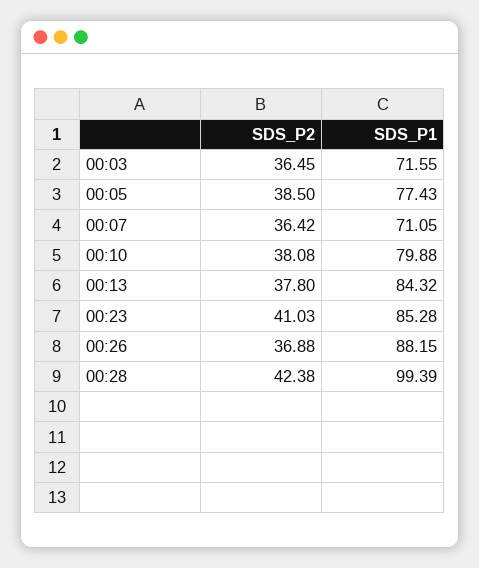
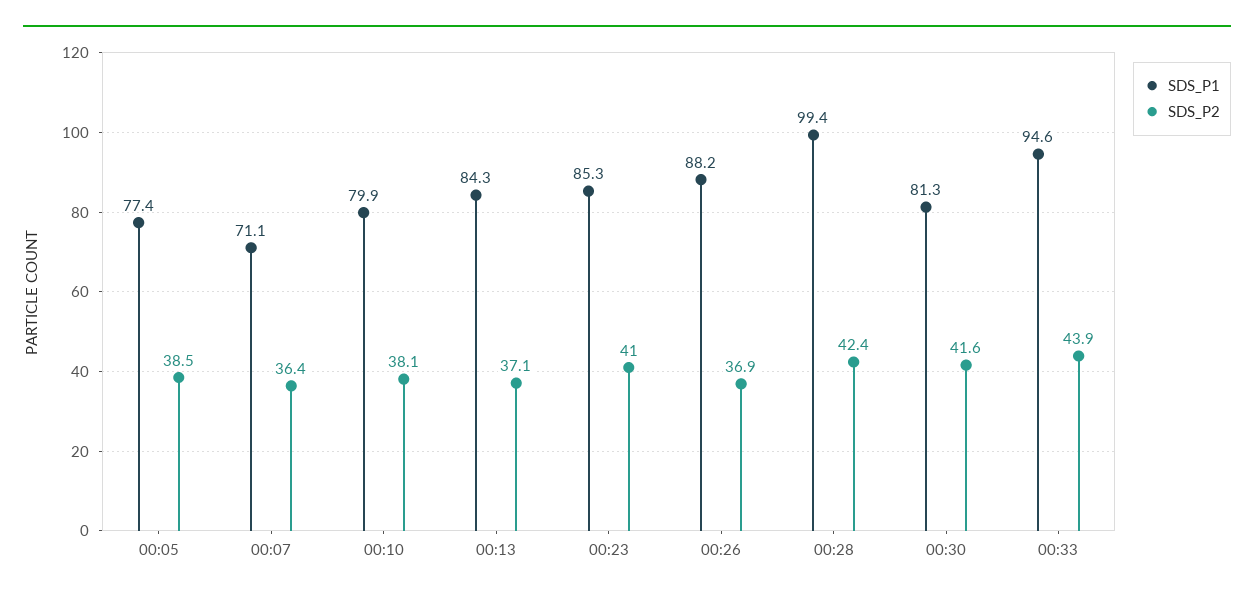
SDS_P2, 00:03: 36.45 -> none
SDS_P1, 00:03: 71.55 -> none
SDS_P2, 00:13: 37.8 -> 37.1
SDS_P1, 00:30: none -> 81.3
SDS_P2, 00:30: none -> 41.6
SDS_P1, 00:33: none -> 94.6
SDS_P2, 00:33: none -> 43.9

